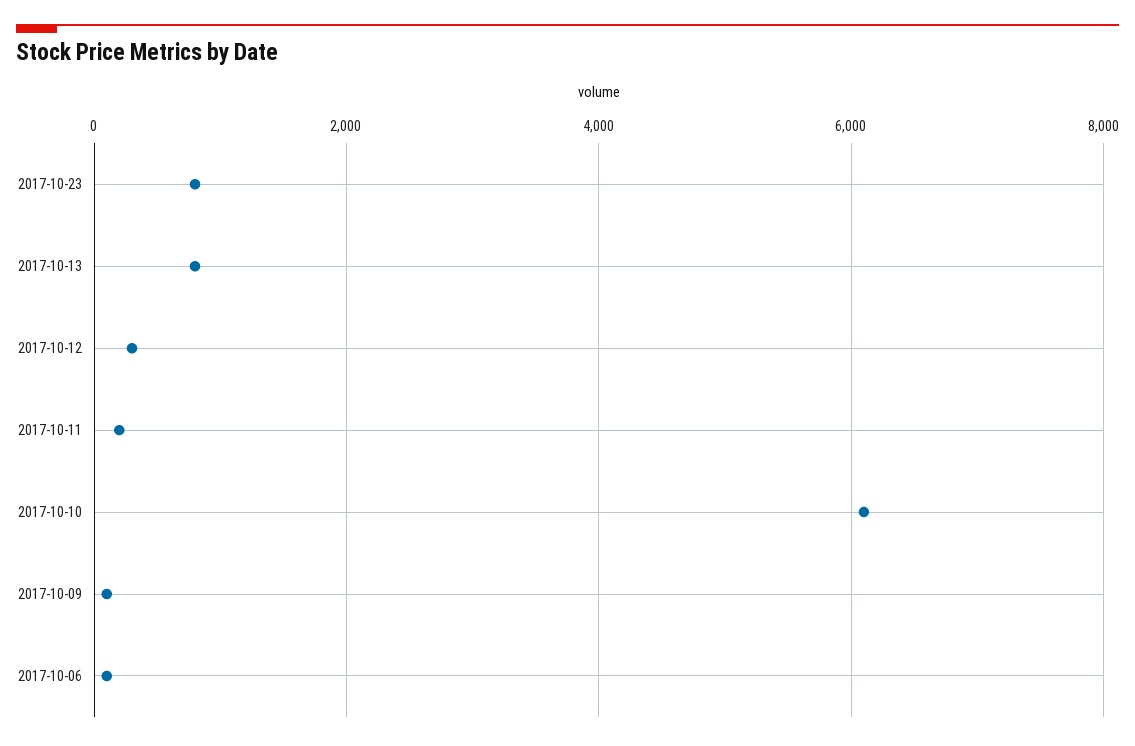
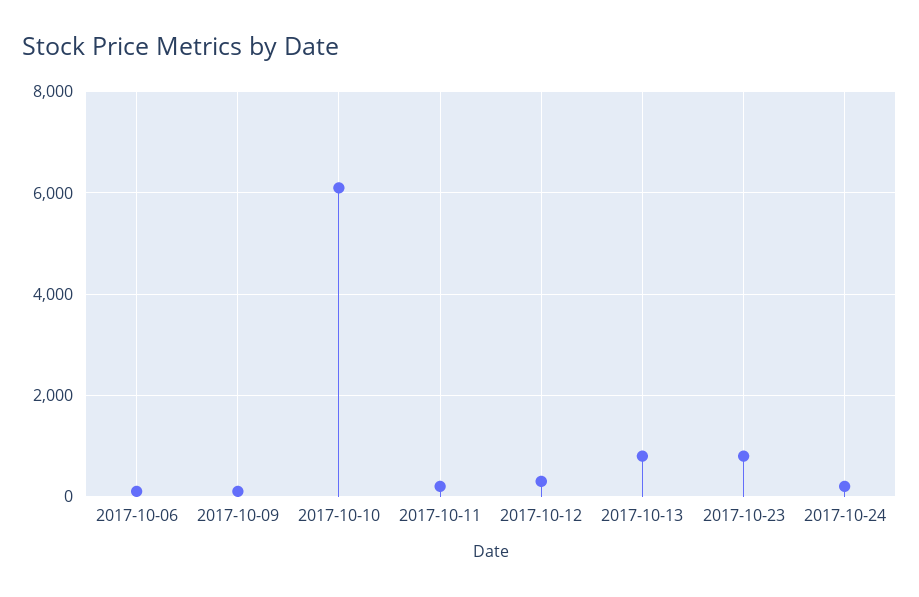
2017-10-24: none -> 200

